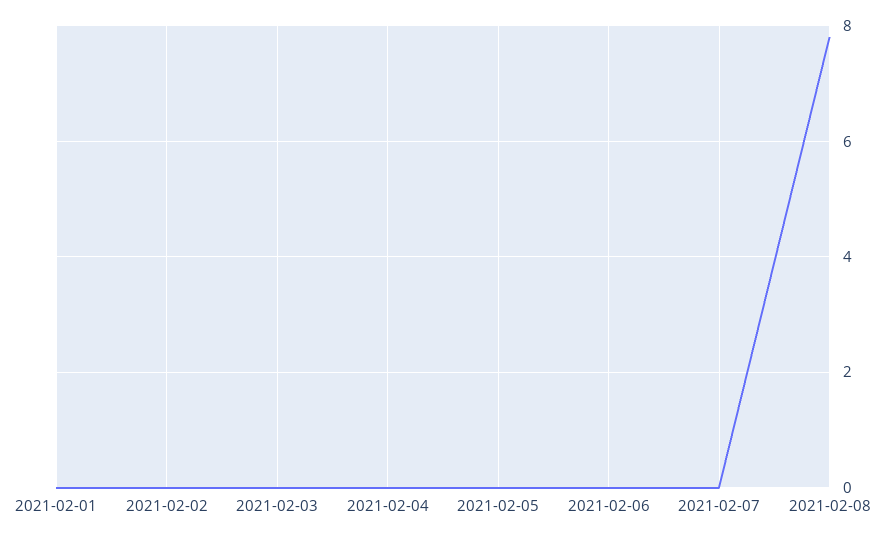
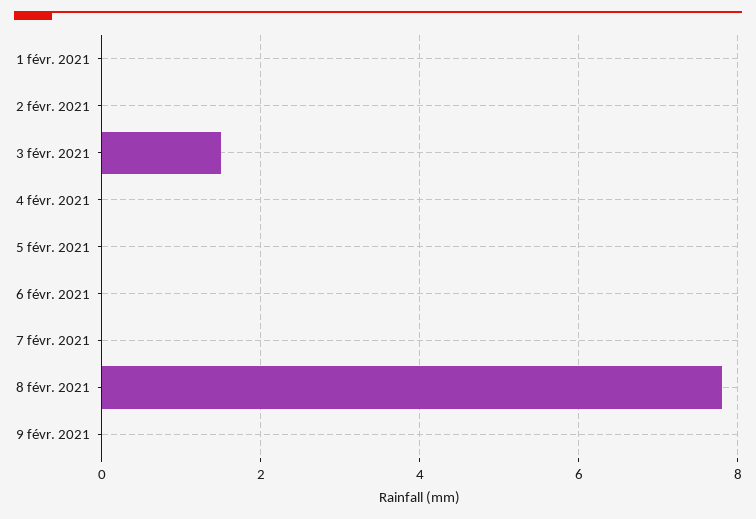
2021-02-03: 0 -> 1.5
9 févr. 2021: none -> 0

